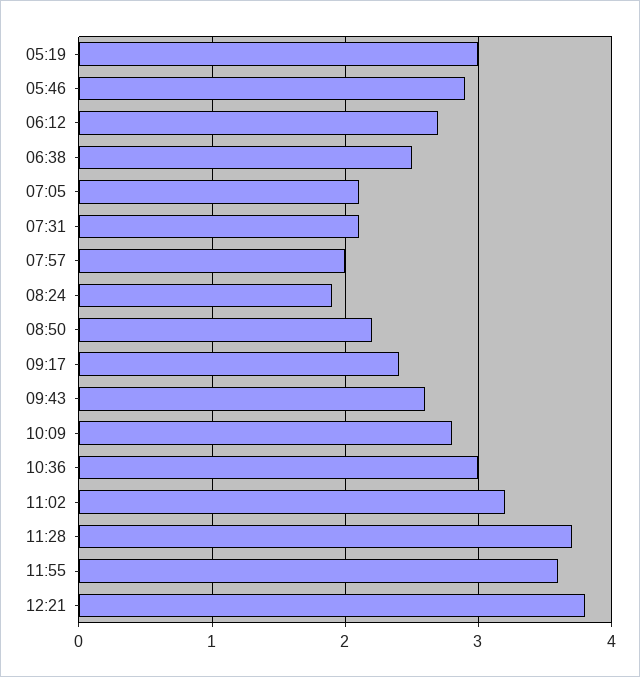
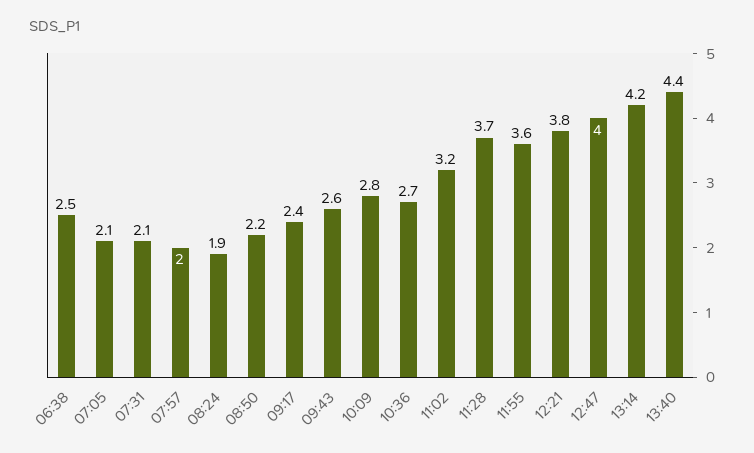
05:19: 3 -> none
05:46: 2.9 -> none
06:12: 2.7 -> none
10:36: 3 -> 2.7
12:47: none -> 4
13:14: none -> 4.2
13:40: none -> 4.4

